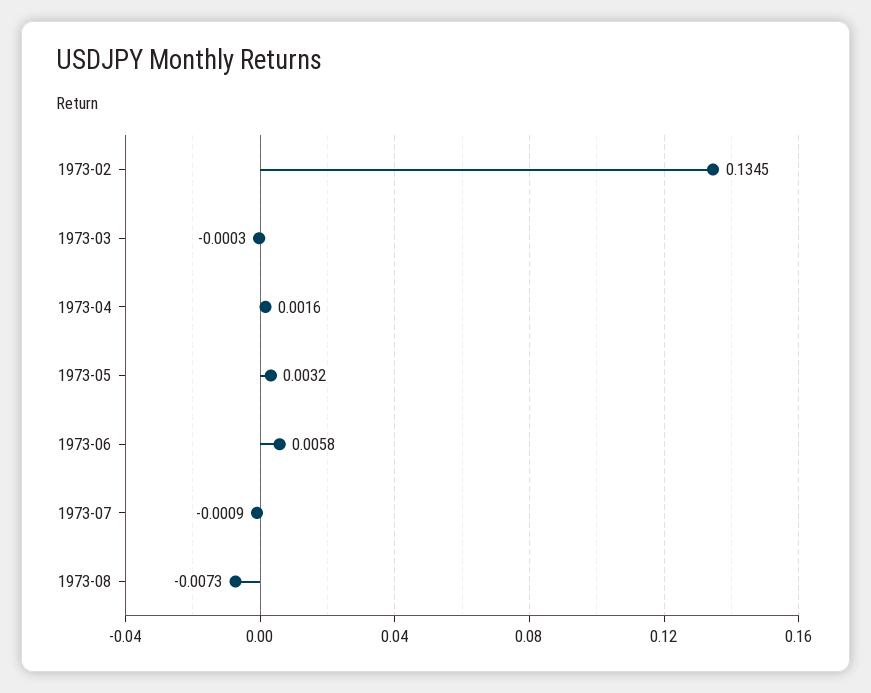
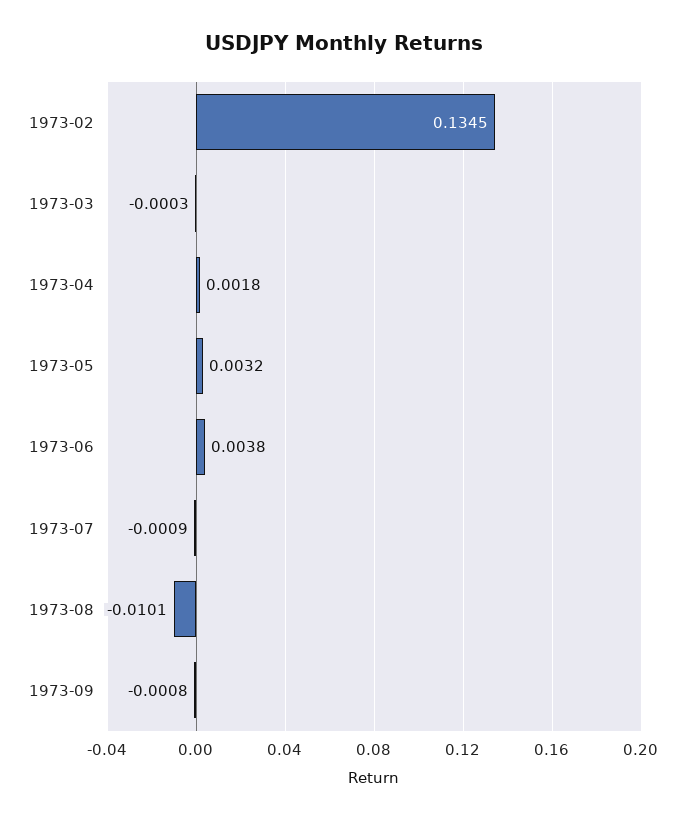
1973-04: 0.0016 -> 0.0018
1973-06: 0.0058 -> 0.0038
1973-08: -0.0073 -> -0.0101
1973-09: none -> -0.0008

